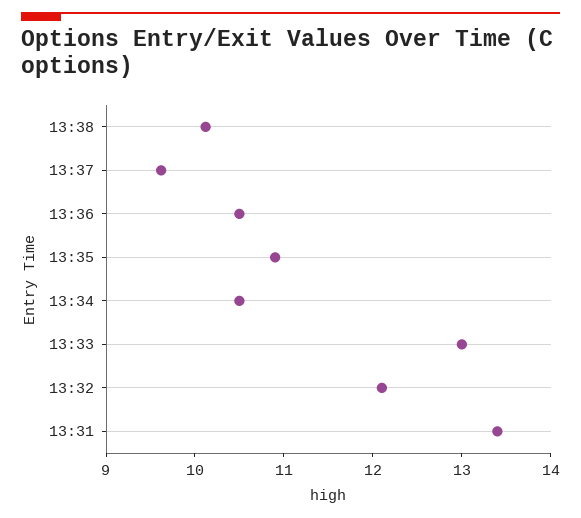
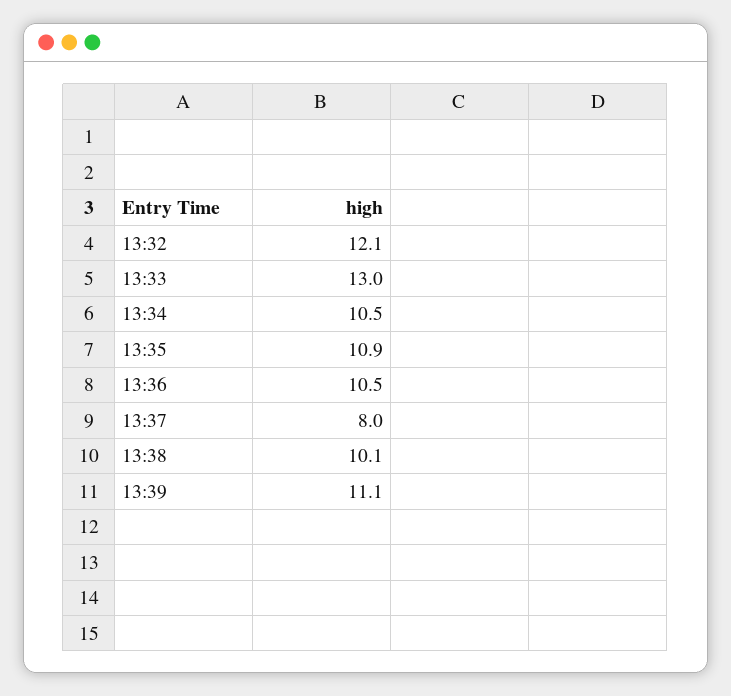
13:37: 9.6 -> 8
13:31: 13.4 -> none
13:39: none -> 11.1

